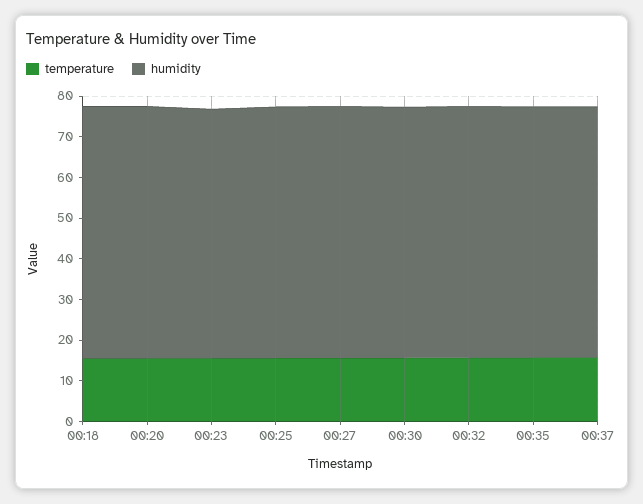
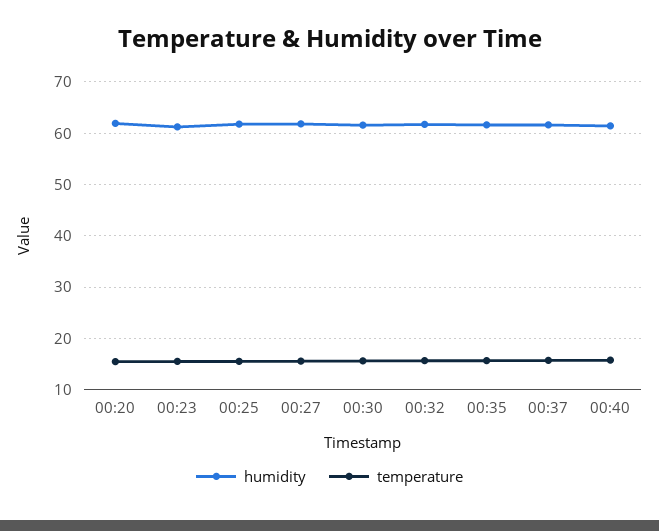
temperature, 00:18: 16 -> none
humidity, 00:18: 62 -> none
humidity, 00:40: none -> 62
temperature, 00:40: none -> 16

